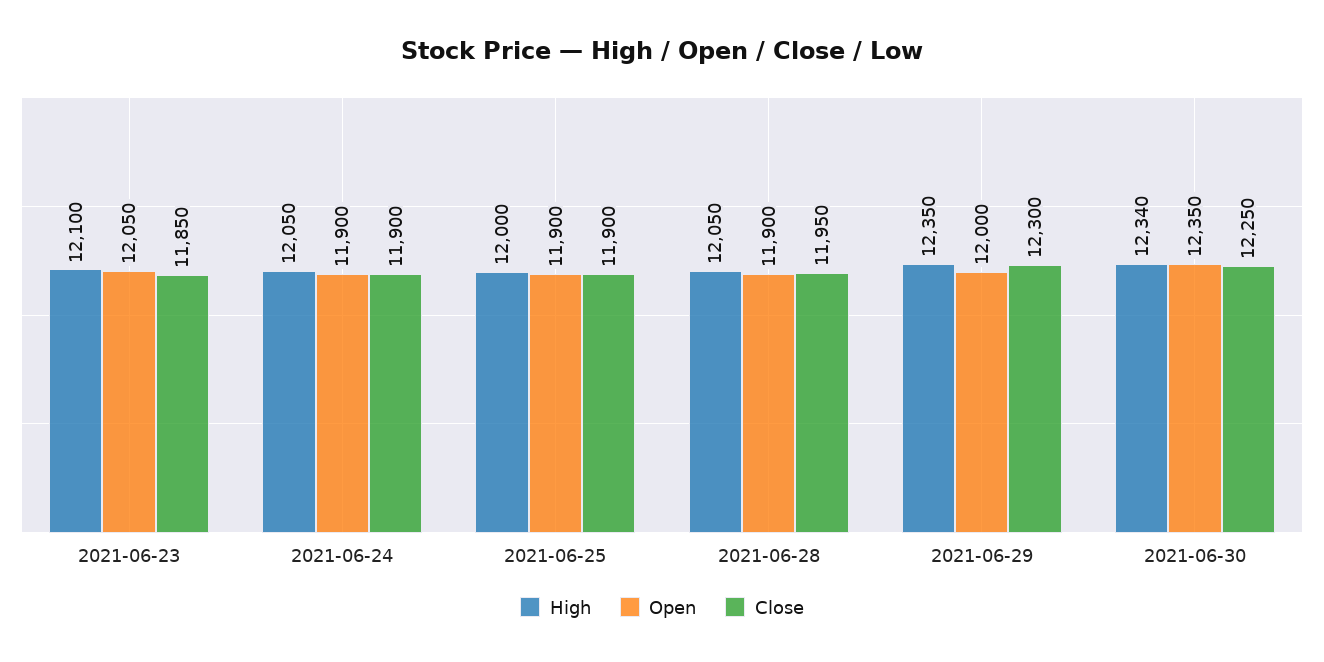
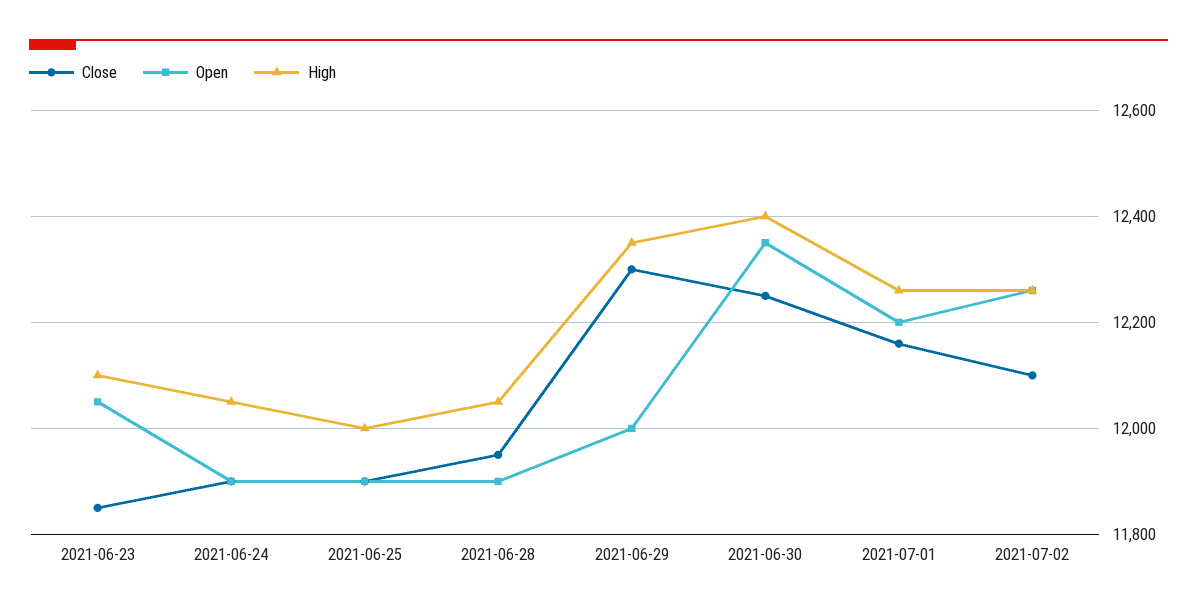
High, 2021-06-30: 12340 -> 12400
Close, 2021-07-01: none -> 12160
Open, 2021-07-01: none -> 12200
High, 2021-07-01: none -> 12260
Close, 2021-07-02: none -> 12100
Open, 2021-07-02: none -> 12260
High, 2021-07-02: none -> 12260

